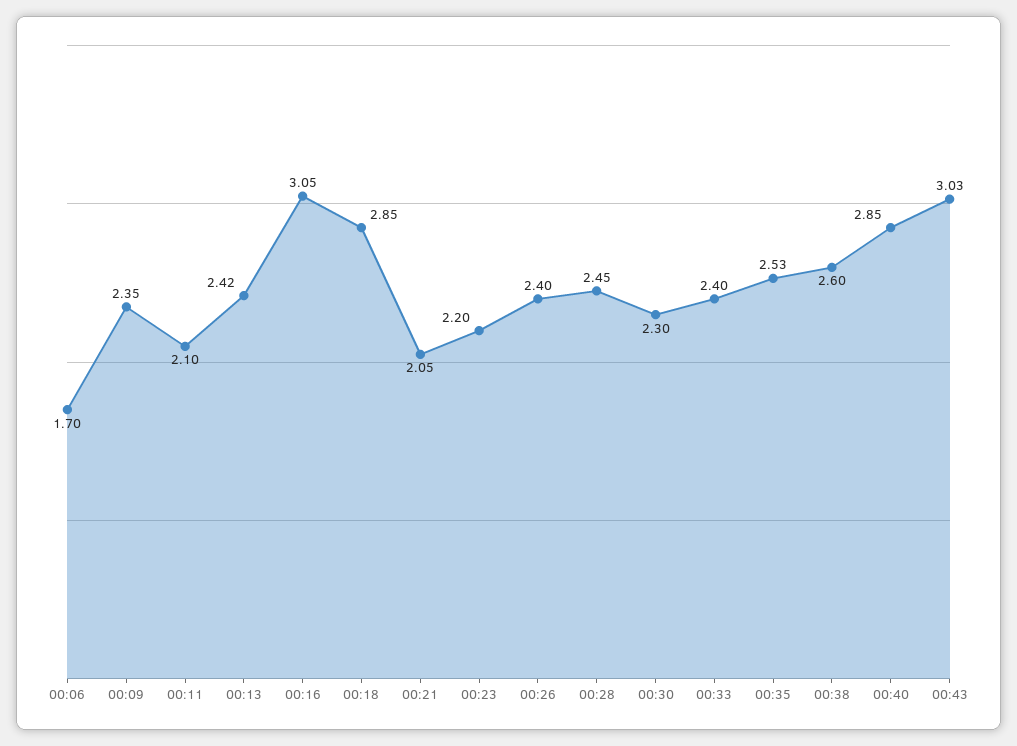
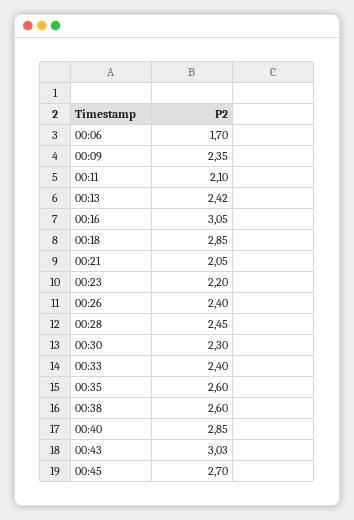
00:35: 2.53 -> 2.6
00:45: none -> 2.7

